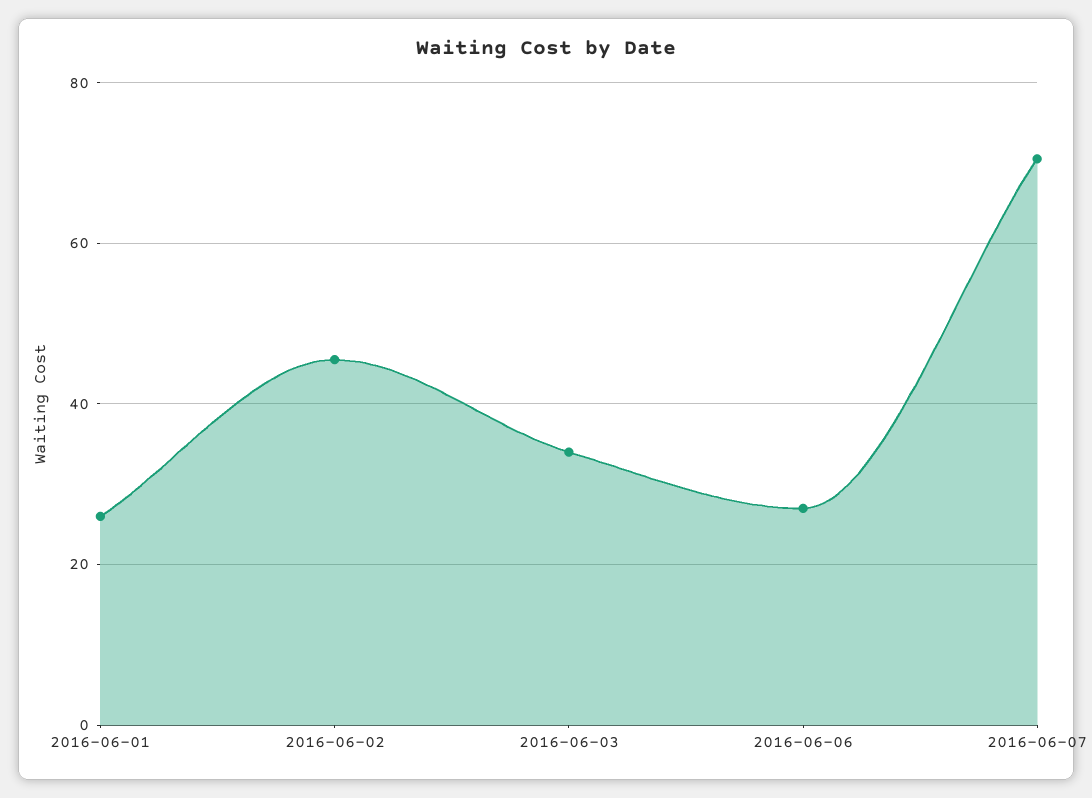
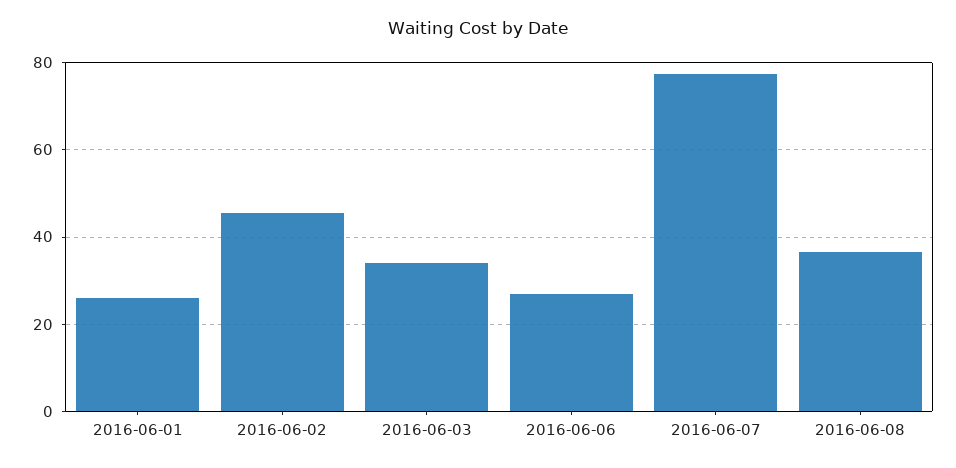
2016-06-07: 70 -> 78
2016-06-08: none -> 36

